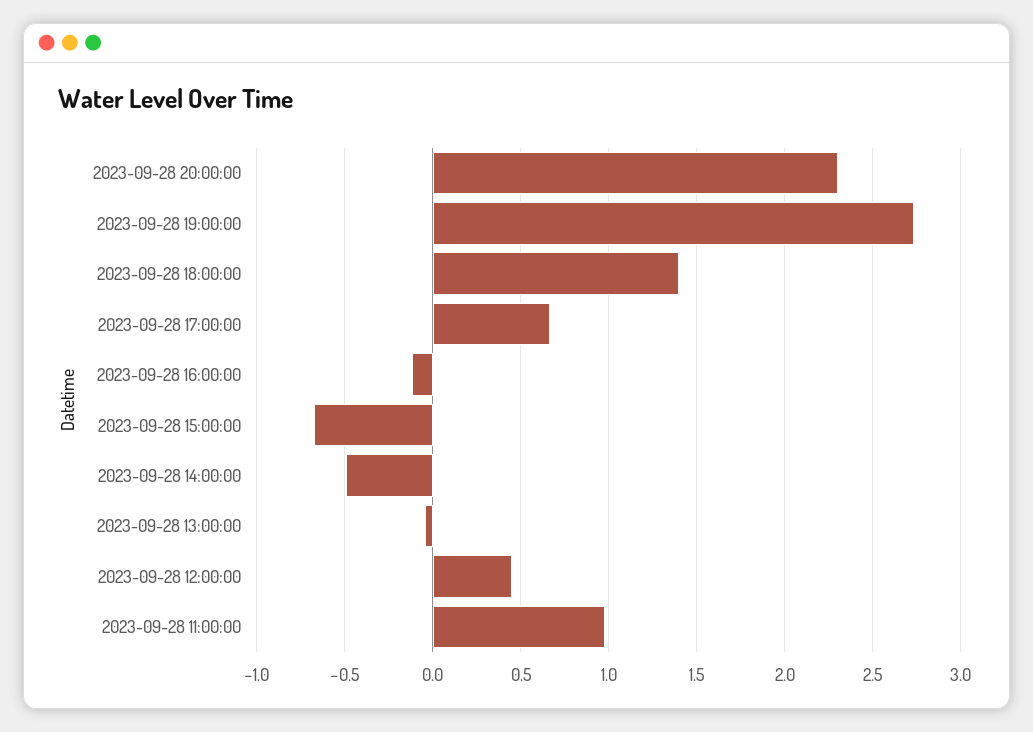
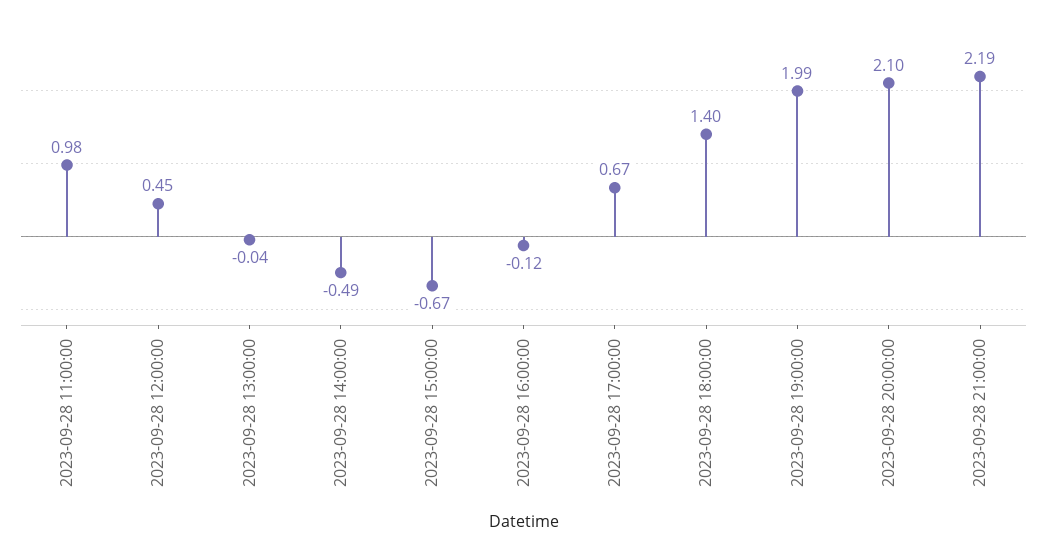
2023-09-28 20:00:00: 2.3 -> 2.1
2023-09-28 19:00:00: 2.75 -> 1.99
2023-09-28 21:00:00: none -> 2.19

